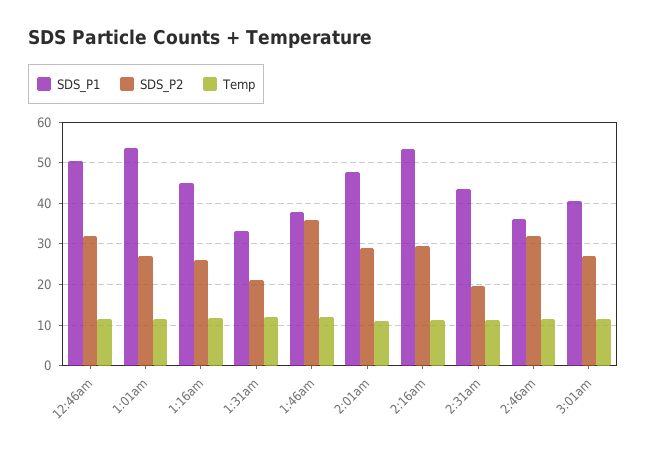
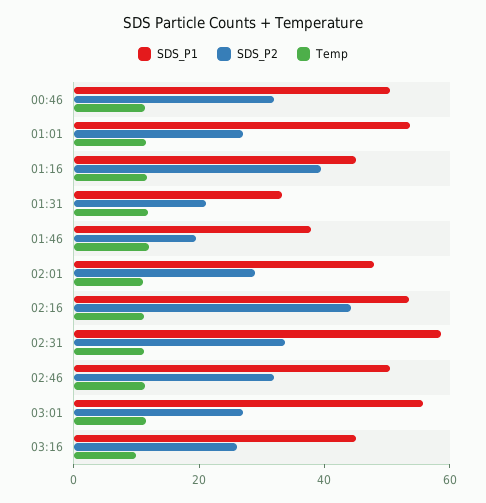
SDS_P2, 1:16am: 26 -> 40
SDS_P2, 1:46am: 36 -> 20
SDS_P2, 2:16am: 30 -> 45
SDS_P1, 2:31am: 44 -> 60
SDS_P2, 2:31am: 20 -> 35
SDS_P1, 2:46am: 36 -> 50
SDS_P1, 3:01am: 40 -> 55
SDS_P1, 03:16: none -> 45
SDS_P2, 03:16: none -> 25
Temp, 03:16: none -> 10

